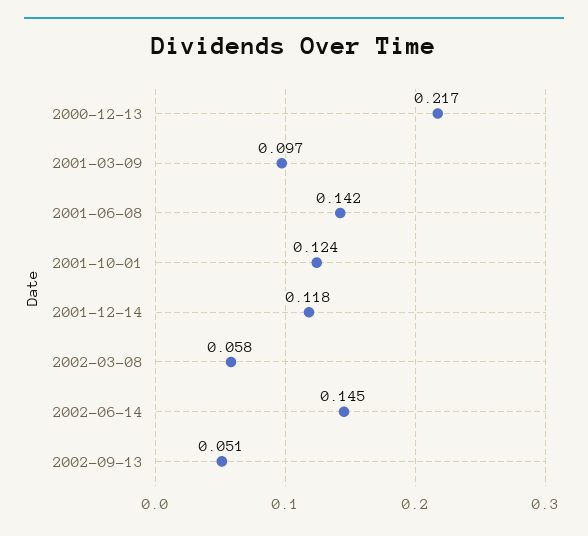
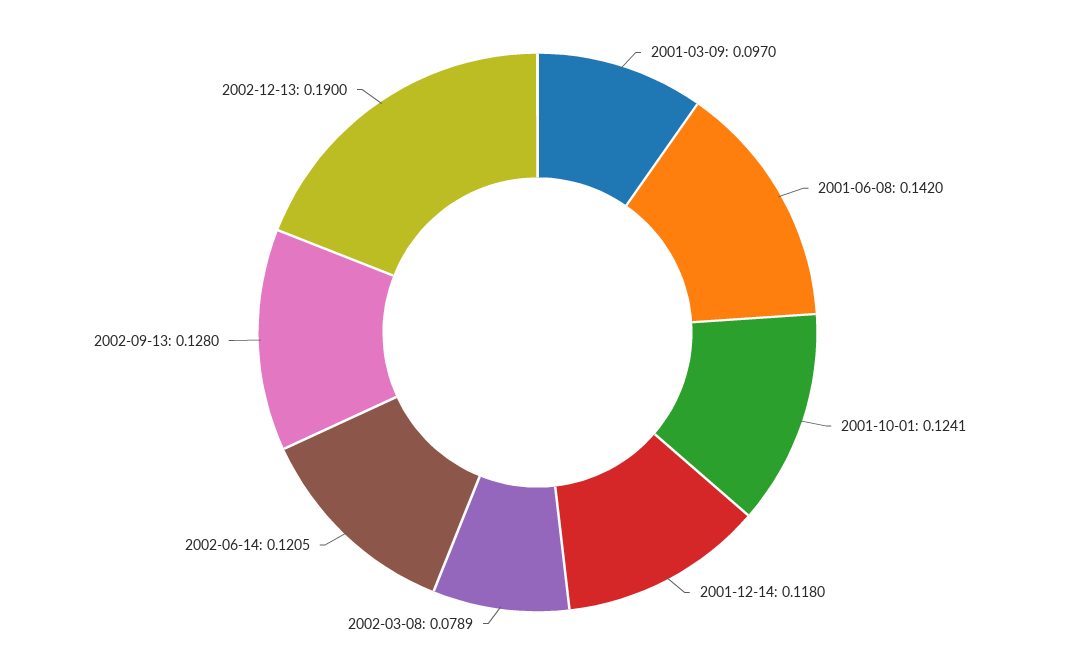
2000-12-13: 0.217 -> none
2002-03-08: 0.058 -> 0.0789
2002-06-14: 0.145 -> 0.1205
2002-09-13: 0.051 -> 0.128
2002-12-13: none -> 0.19

